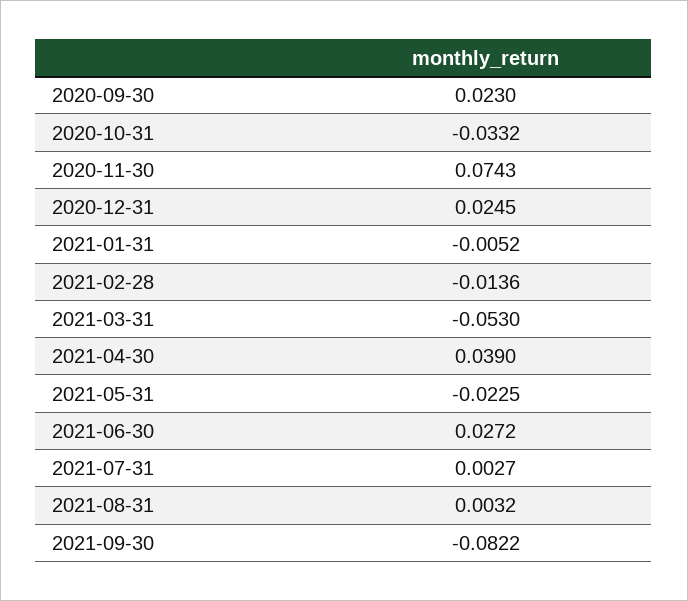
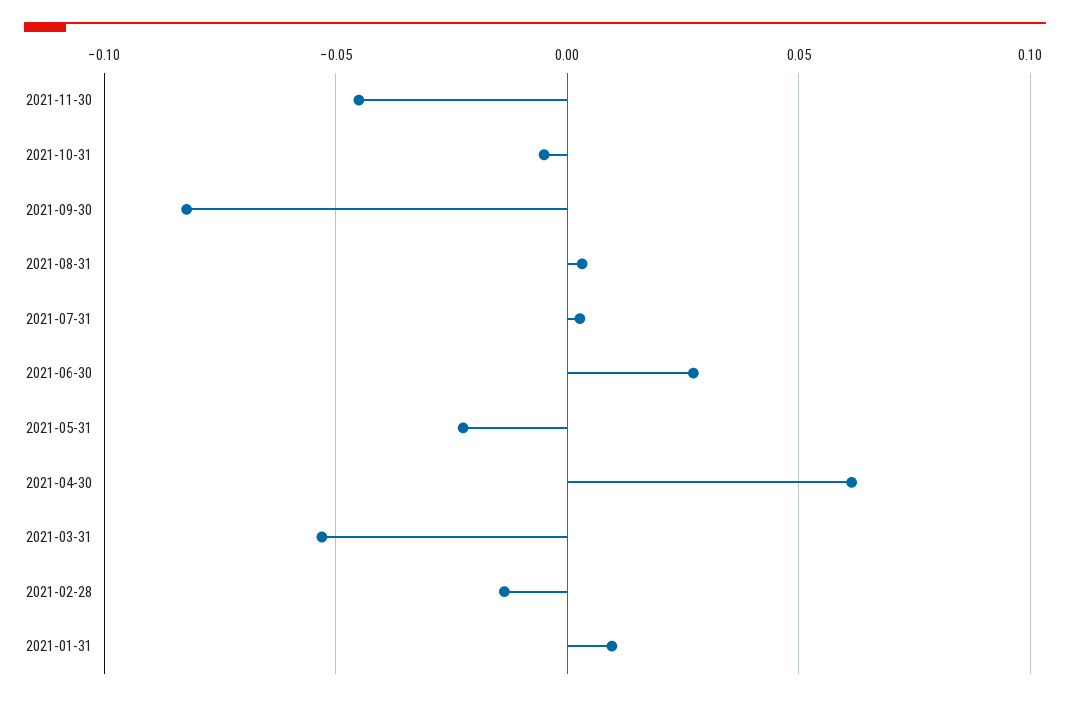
2020-09-30: 0.023 -> none
2020-10-31: -0.0332 -> none
2020-11-30: 0.0743 -> none
2020-12-31: 0.0245 -> none
2021-01-31: -0.0052 -> 0.01
2021-04-30: 0.039 -> 0.06
2021-11-30: none -> -0.045
2021-10-31: none -> -0.005

